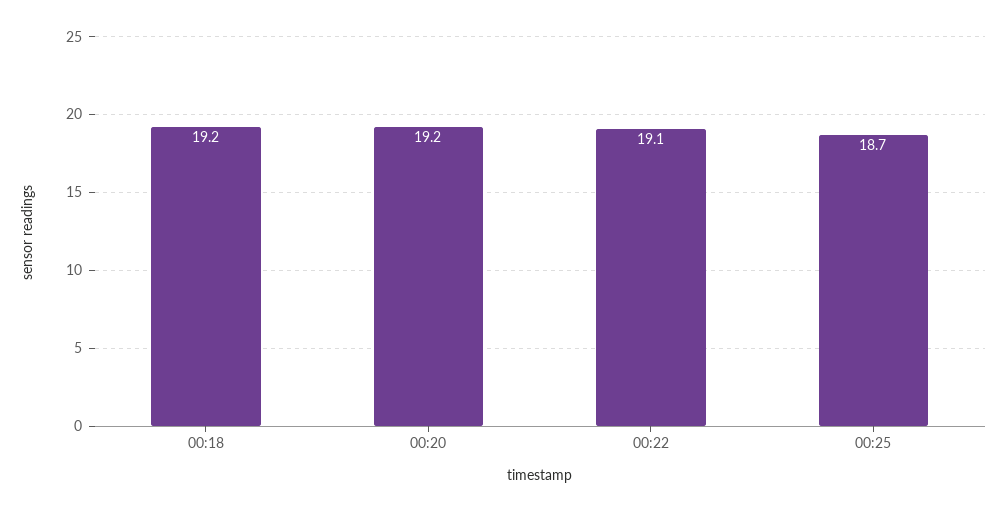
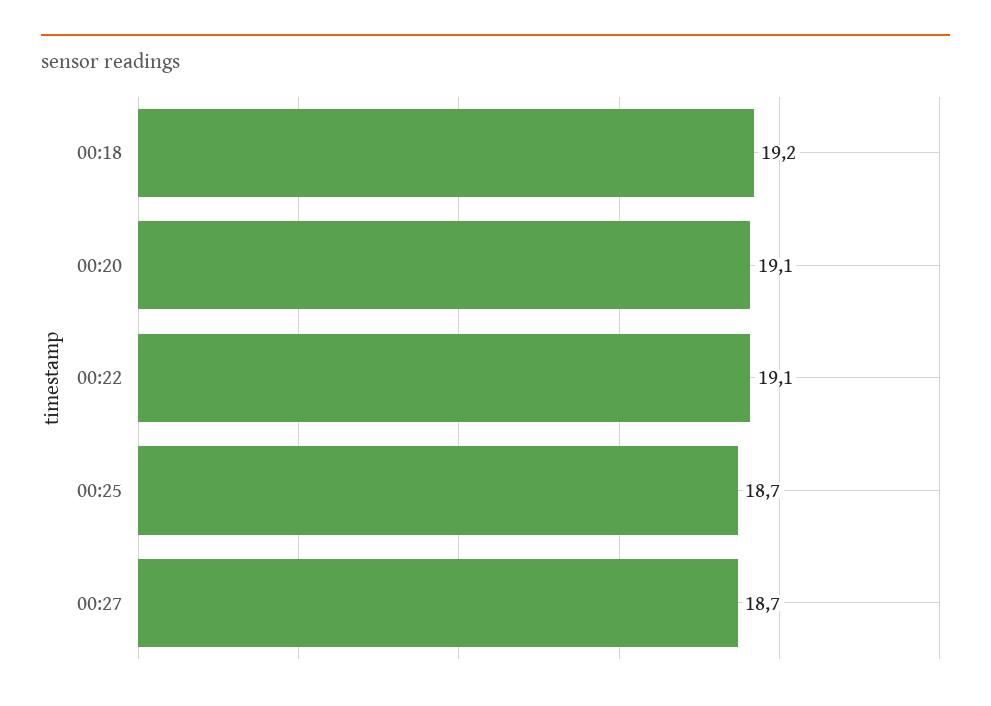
00:20: 19.2 -> 19.1
00:27: none -> 18.7

